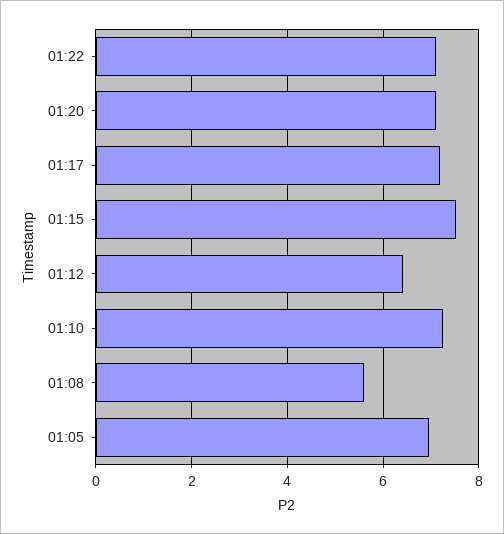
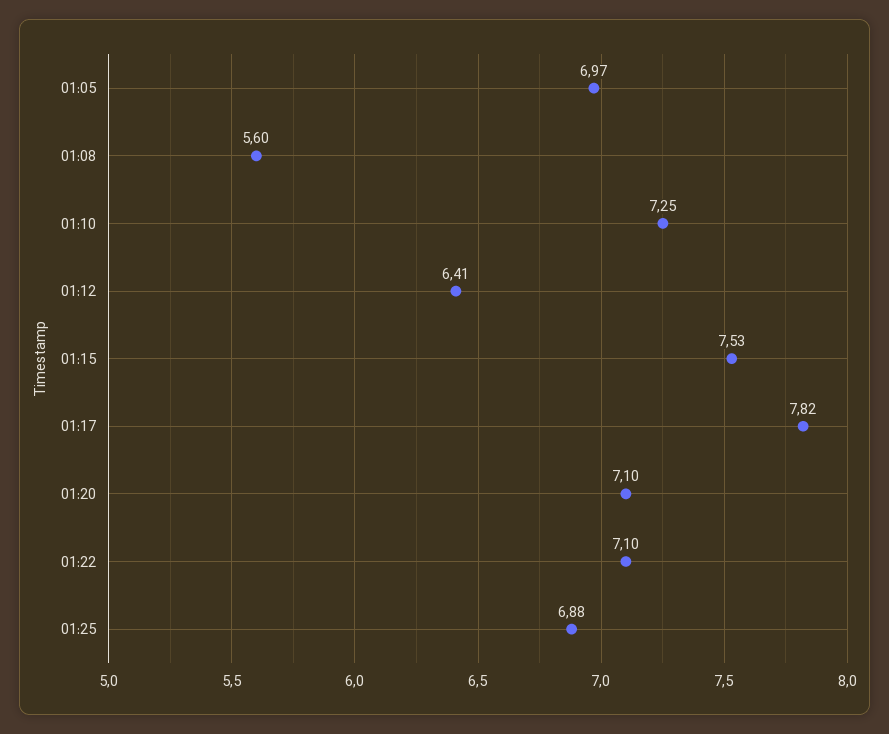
01:17: 7.2 -> 7.82
01:25: none -> 6.88

